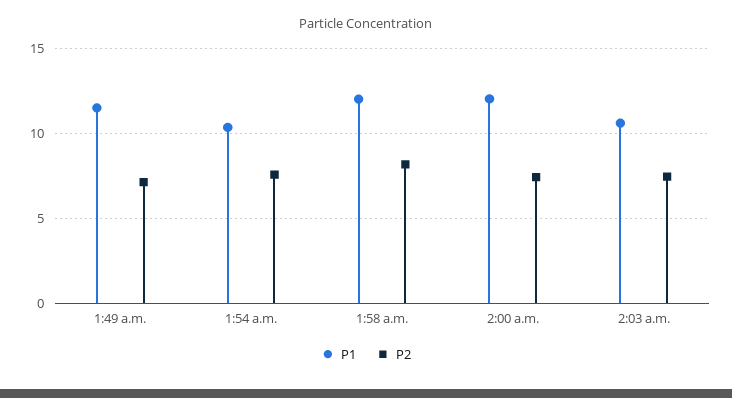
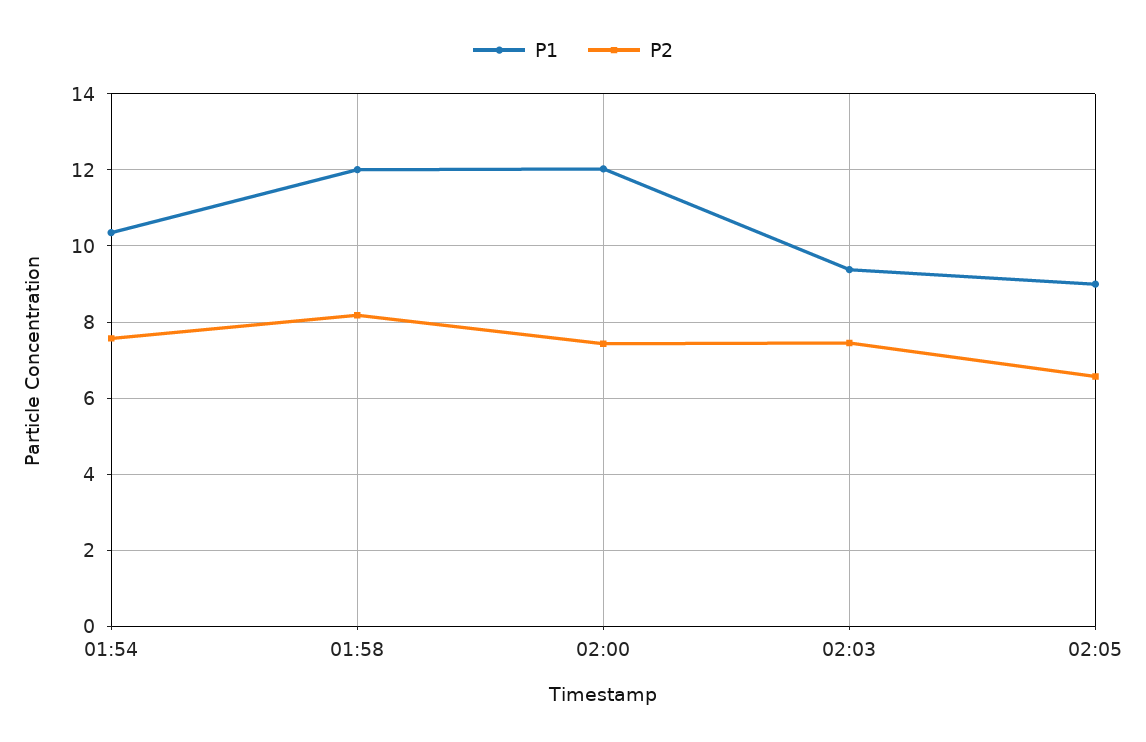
P1, 1:49 a.m.: 11.5 -> none
P2, 1:49 a.m.: 7 -> none
P1, 2:03 a.m.: 10.5 -> 9.4
P1, 02:05: none -> 9
P2, 02:05: none -> 6.6

